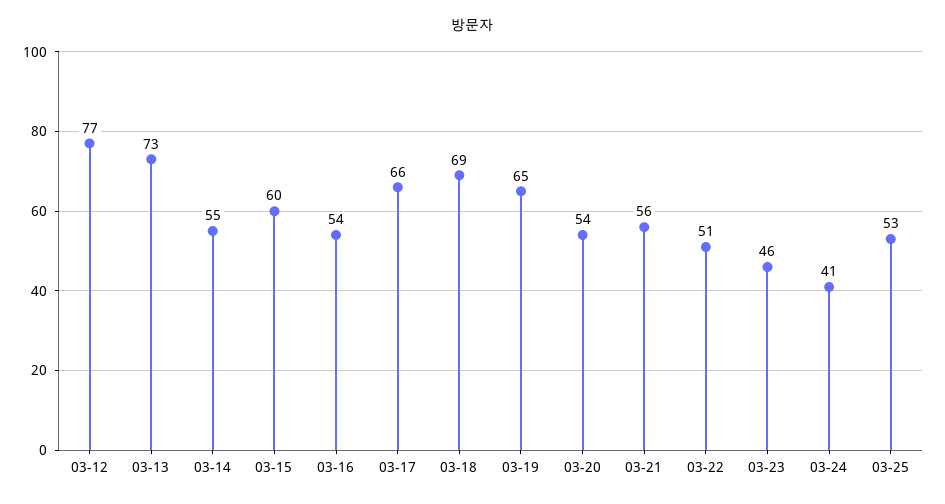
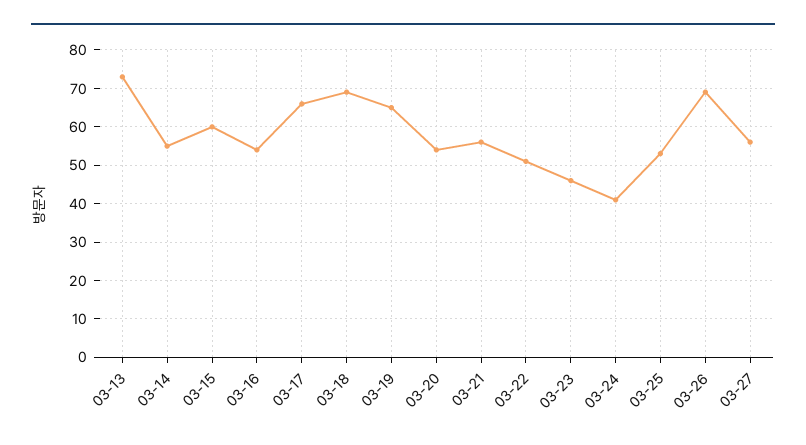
03-12: 77 -> none
03-26: none -> 70
03-27: none -> 55

